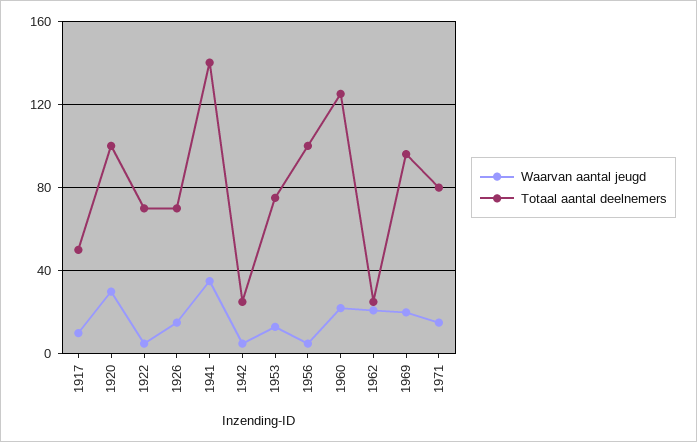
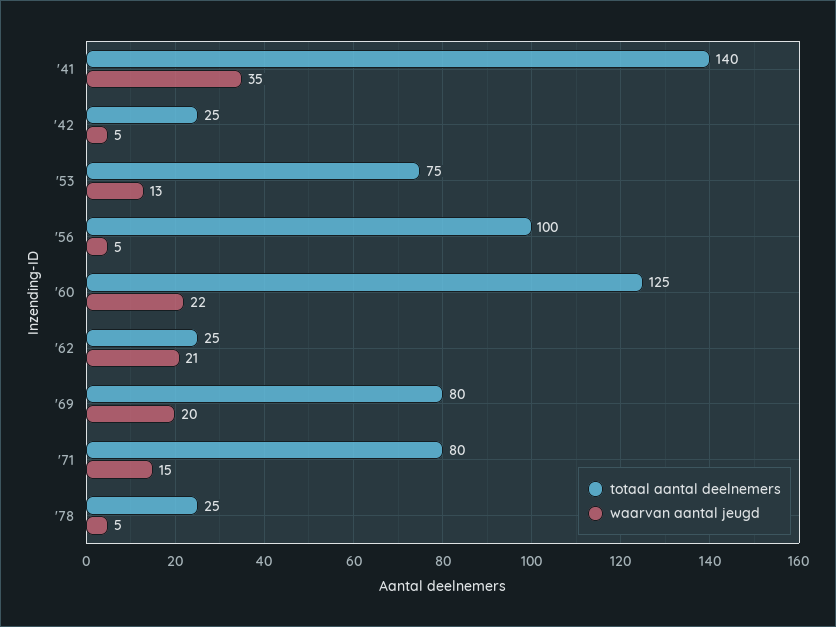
Waarvan aantal jeugd, 1917: 10 -> none
Totaal aantal deelnemers, 1917: 50 -> none
Waarvan aantal jeugd, 1920: 30 -> none
Totaal aantal deelnemers, 1920: 100 -> none
Waarvan aantal jeugd, 1922: 5 -> none
Totaal aantal deelnemers, 1922: 70 -> none
Waarvan aantal jeugd, 1926: 15 -> none
Totaal aantal deelnemers, 1926: 70 -> none
Totaal aantal deelnemers, 1969: 95 -> 80
Totaal aantal deelnemers, '78: none -> 25
Waarvan aantal jeugd, '78: none -> 5

